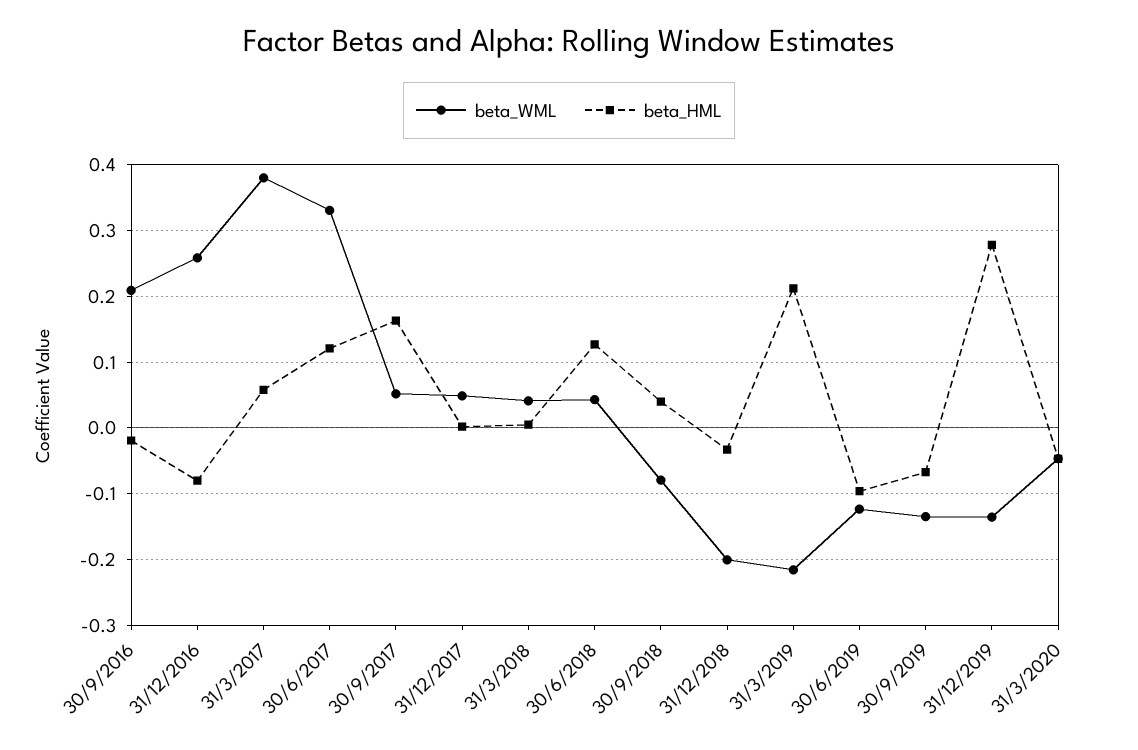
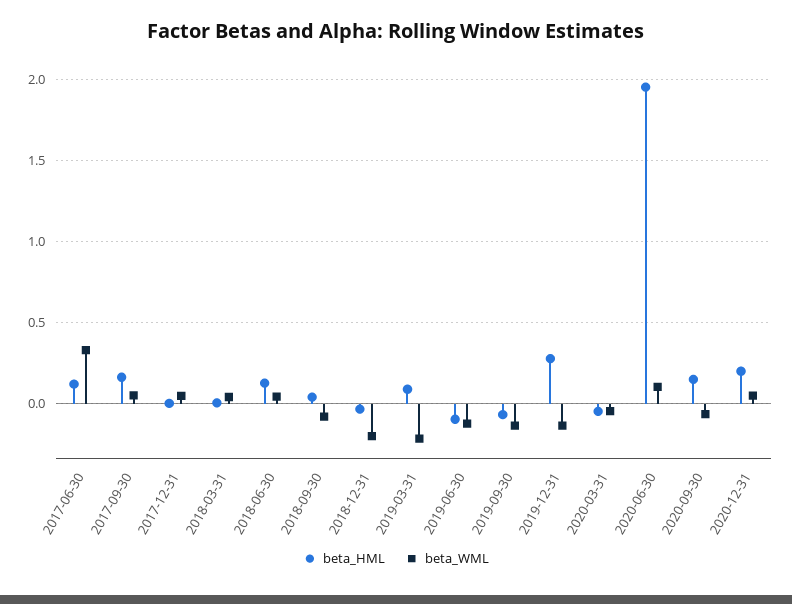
beta_WML, 30/9/2016: 0.21 -> none
beta_HML, 30/9/2016: -0.02 -> none
beta_WML, 31/12/2016: 0.26 -> none
beta_HML, 31/12/2016: -0.08 -> none
beta_WML, 31/3/2017: 0.38 -> none
beta_HML, 31/3/2017: 0.06 -> none
beta_HML, 31/3/2019: 0.21 -> 0.1
beta_HML, 2020-06-30: none -> 1.95
beta_WML, 2020-06-30: none -> 0.1
beta_HML, 2020-09-30: none -> 0.15
beta_WML, 2020-09-30: none -> -0.05
beta_HML, 2020-12-31: none -> 0.2
beta_WML, 2020-12-31: none -> 0.05

